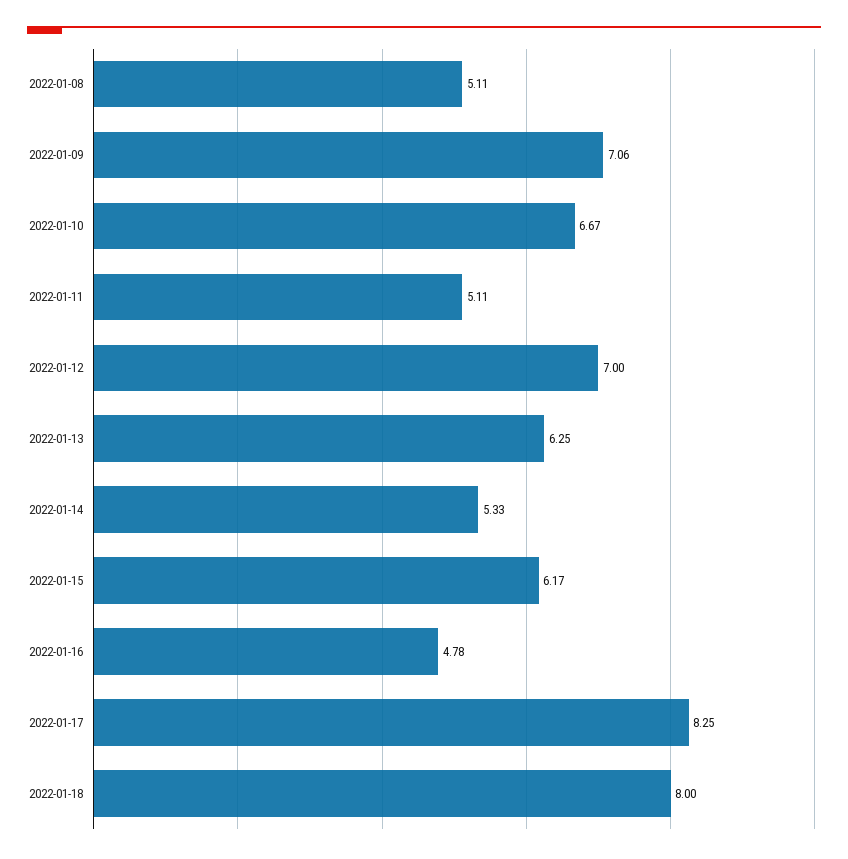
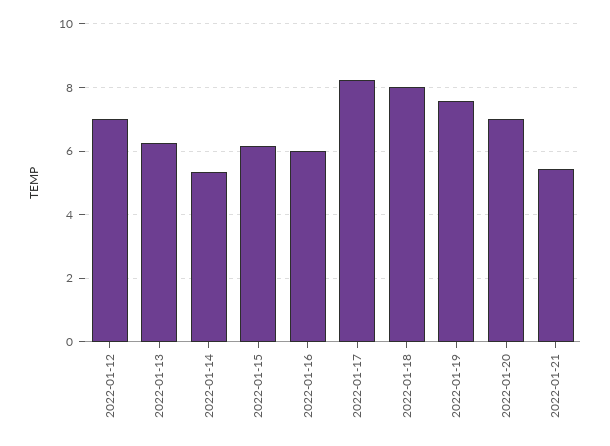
2022-01-08: 5.11 -> none
2022-01-09: 7.06 -> none
2022-01-10: 6.67 -> none
2022-01-11: 5.11 -> none
2022-01-16: 4.78 -> 6
2022-01-19: none -> 7.6
2022-01-20: none -> 7
2022-01-21: none -> 5.4

